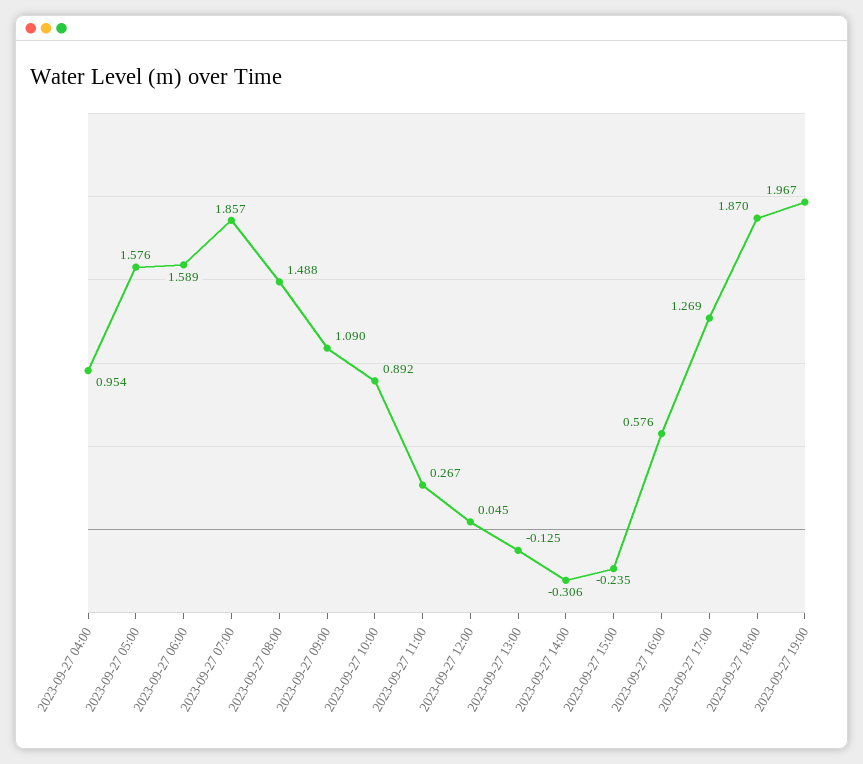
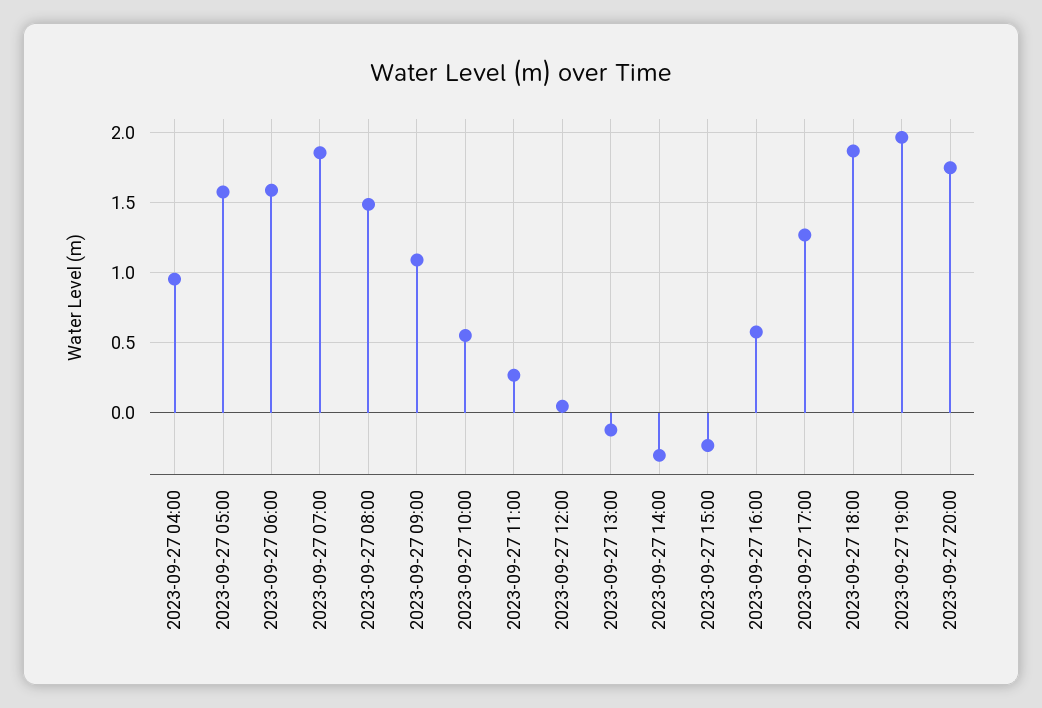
2023-09-27 10:00: 0.892 -> 0.55
2023-09-27 20:00: none -> 1.75

